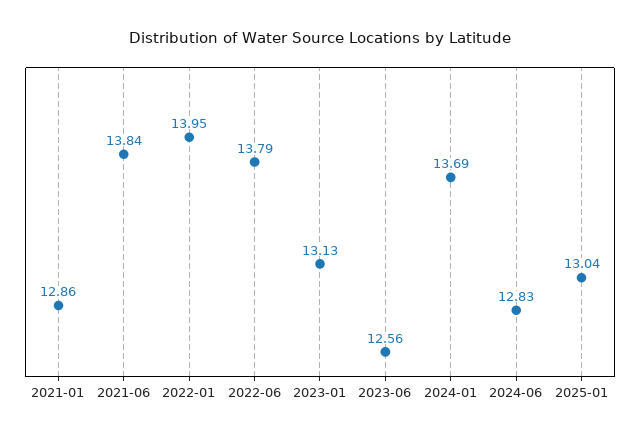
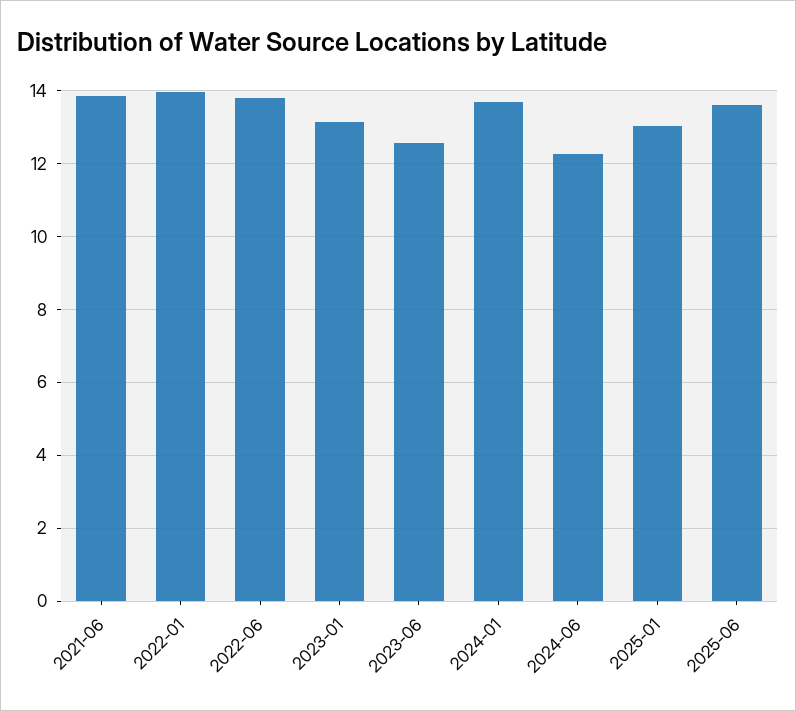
2021-01: 12.86 -> none
2024-06: 12.83 -> 12.2
2025-06: none -> 13.6

